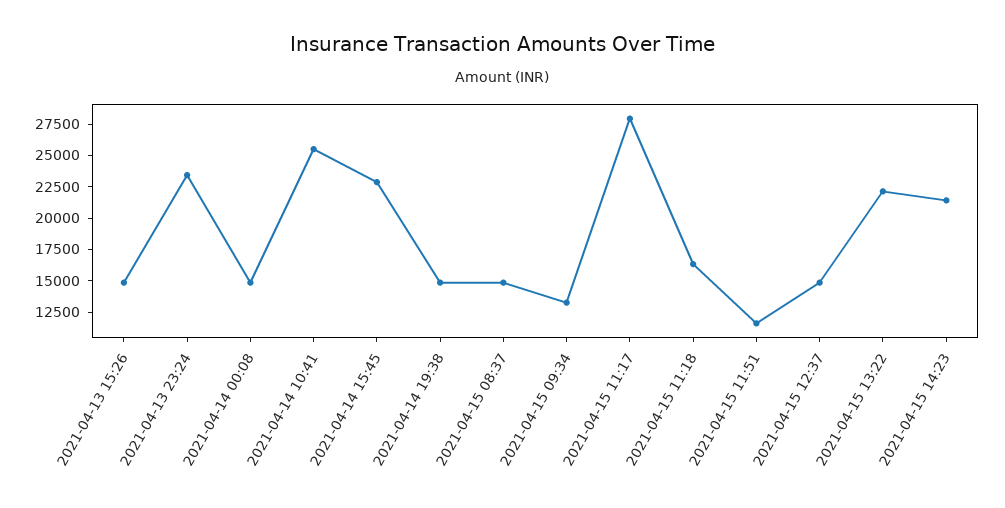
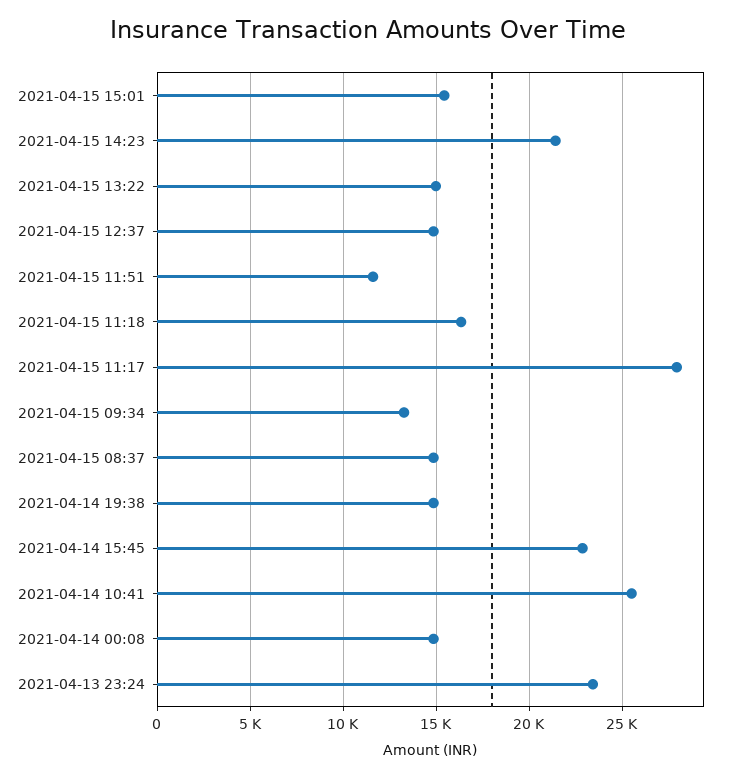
2021-04-13 15:26: 15000 -> none
2021-04-15 13:22: 22500 -> 15000
2021-04-15 15:01: none -> 15500

